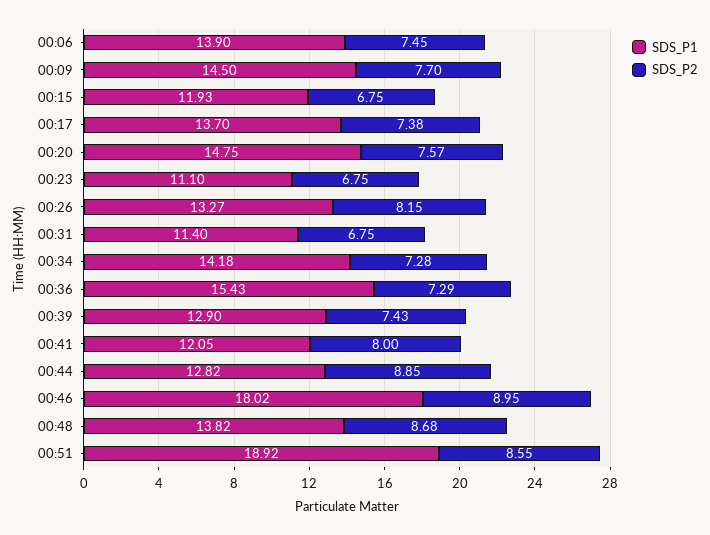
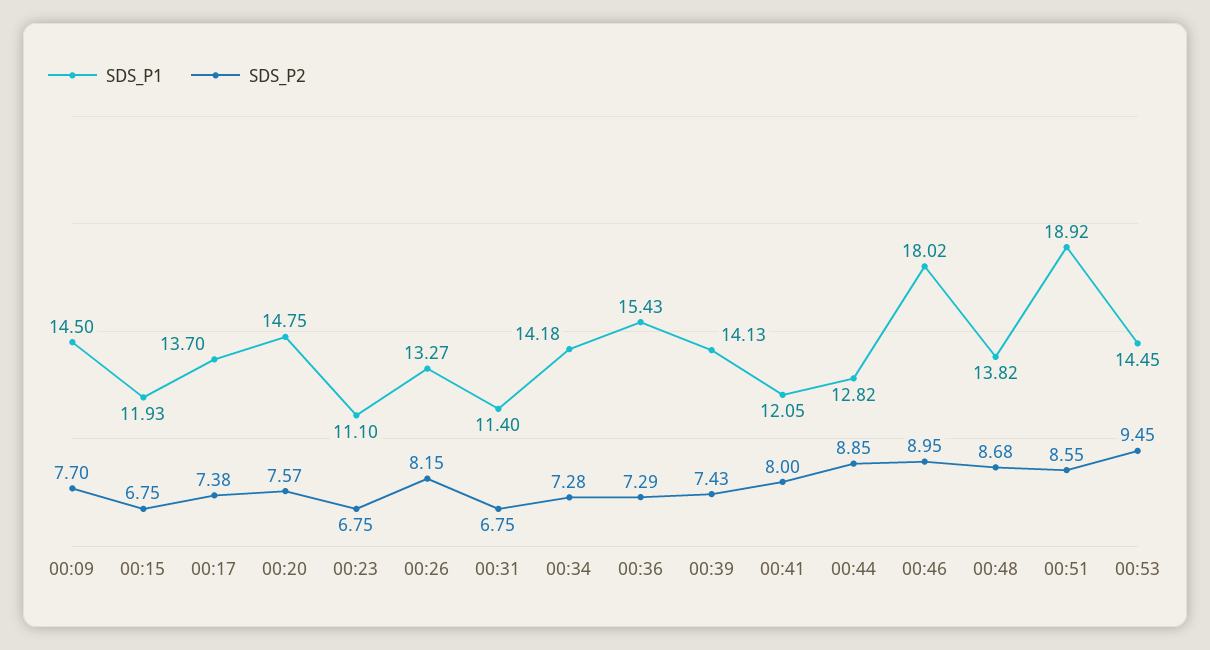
SDS_P1, 00:06: 13.9 -> none
SDS_P2, 00:06: 7.45 -> none
SDS_P1, 00:39: 12.9 -> 14.13
SDS_P1, 00:53: none -> 14.45
SDS_P2, 00:53: none -> 9.45

